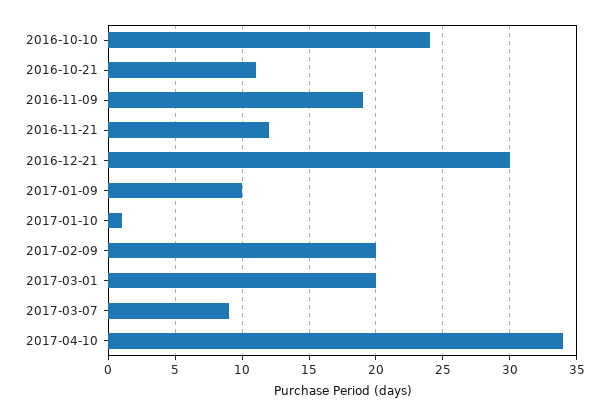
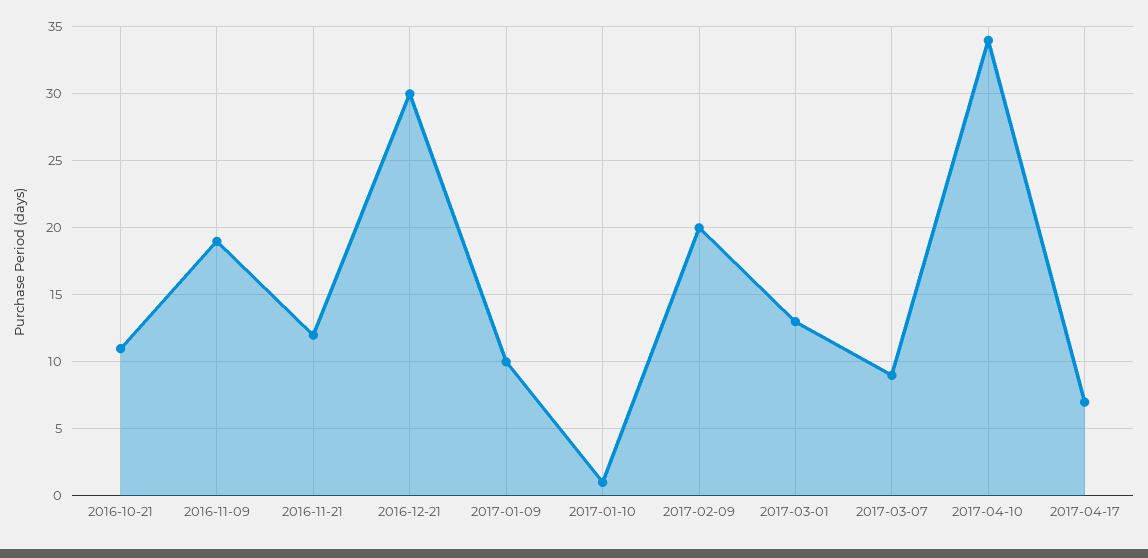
2016-10-10: 24 -> none
2017-03-01: 20 -> 13
2017-04-17: none -> 7

